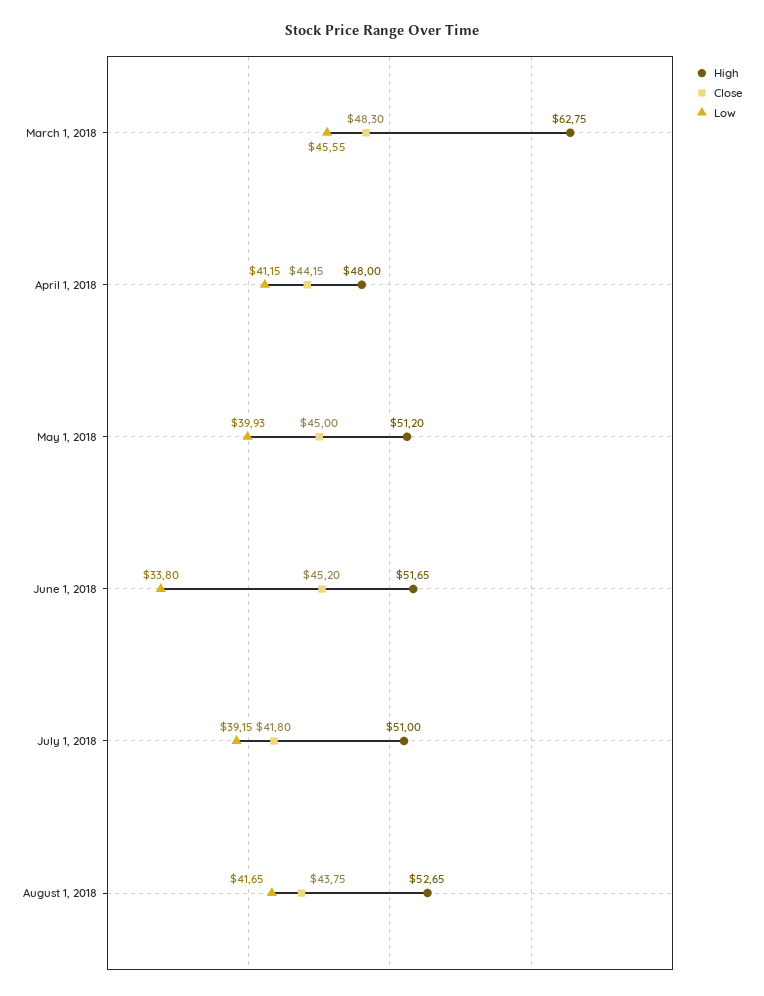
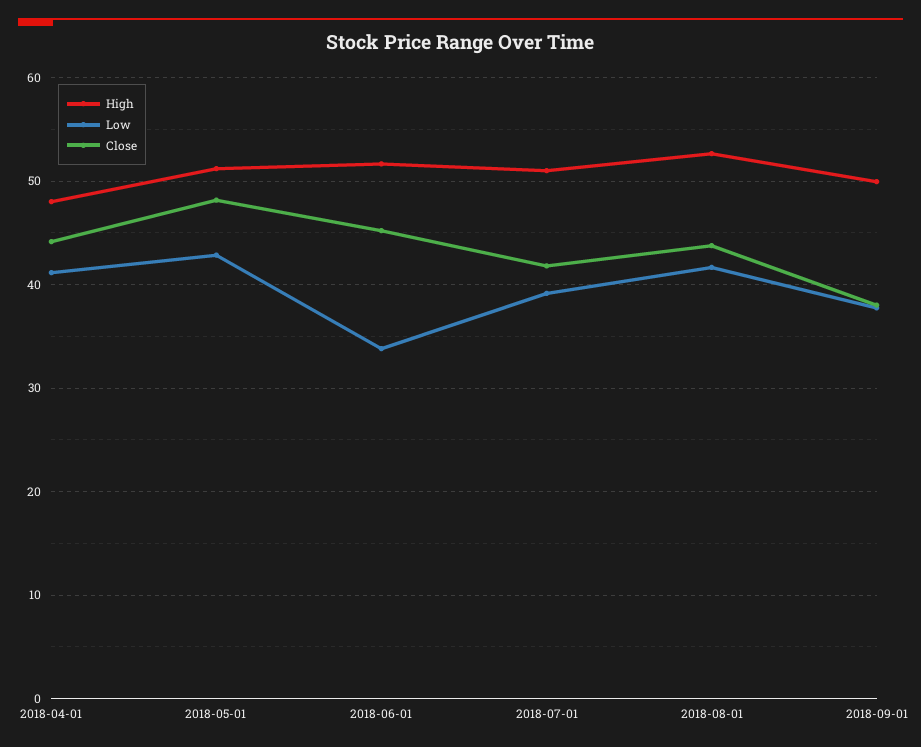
High, March 1, 2018: 62.75 -> none
Close, March 1, 2018: 48.3 -> none
Low, March 1, 2018: 45.55 -> none
Close, May 1, 2018: 45 -> 48
Low, May 1, 2018: 39.93 -> 43
High, 2018-09-01: none -> 50
Low, 2018-09-01: none -> 38
Close, 2018-09-01: none -> 38

